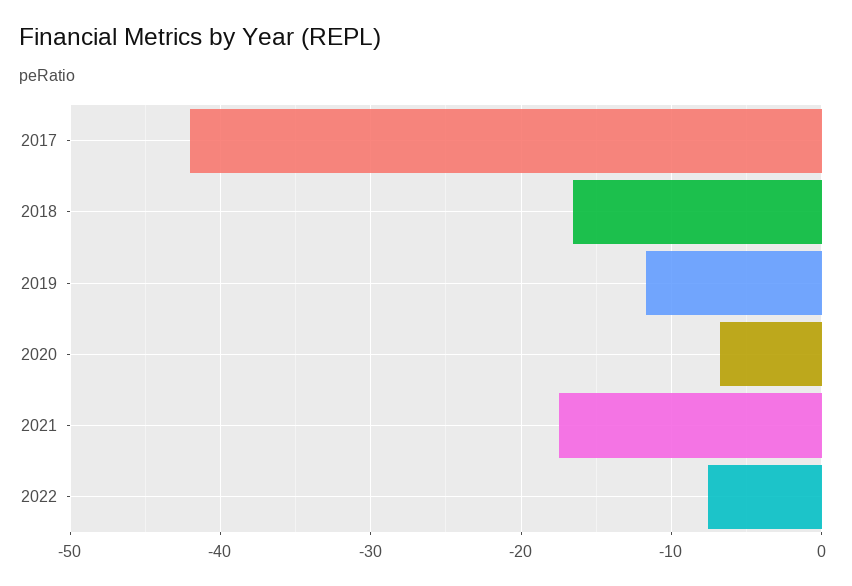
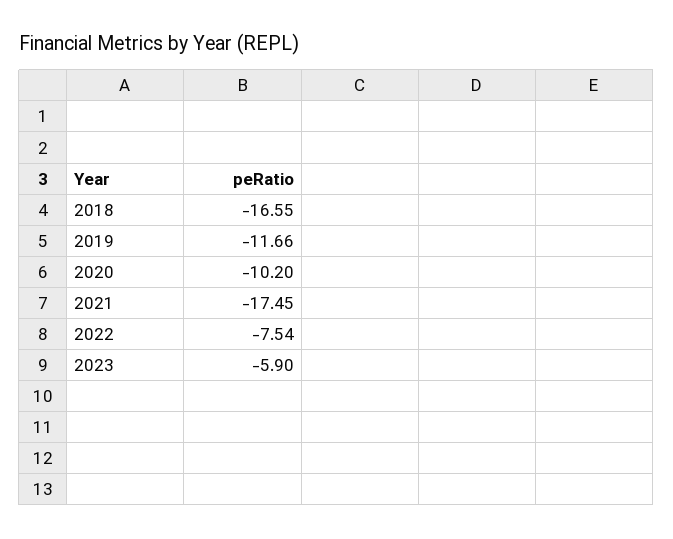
2017: -42 -> none
2020: -7 -> -10.2
2023: none -> -5.9

